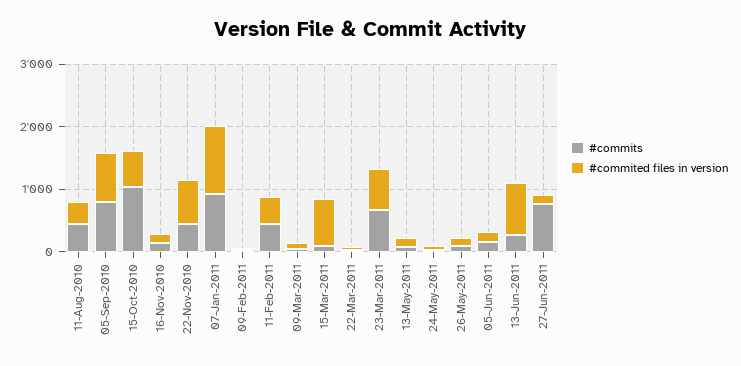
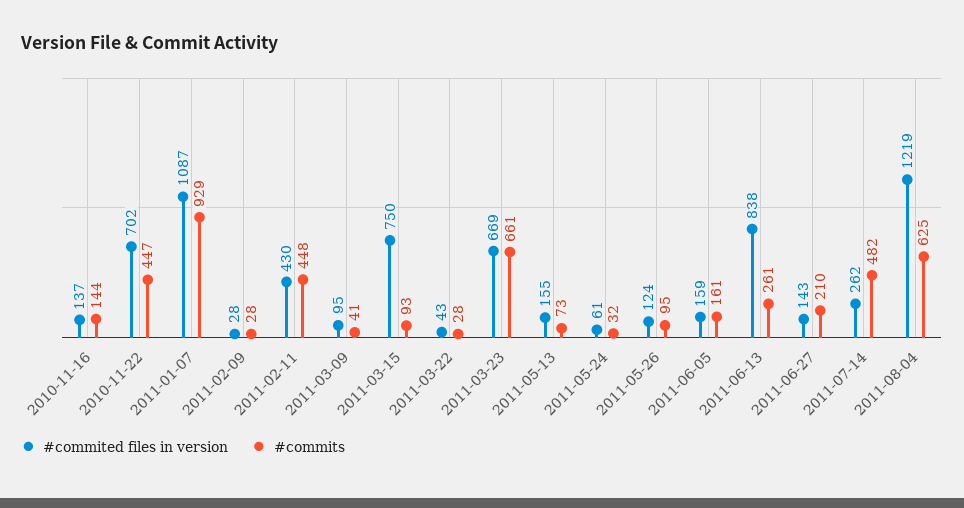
#commits, 11-Aug-2010: 400 -> none
#commited files in version, 11-Aug-2010: 400 -> none
#commits, 05-Sep-2010: 800 -> none
#commited files in version, 05-Sep-2010: 800 -> none
#commits, 15-Oct-2010: 1000 -> none
#commited files in version, 15-Oct-2010: 600 -> none
#commits, 27-Jun-2011: 800 -> 210
#commited files in version, 2011-07-14: none -> 262
#commits, 2011-07-14: none -> 482
#commited files in version, 2011-08-04: none -> 1219
#commits, 2011-08-04: none -> 625

